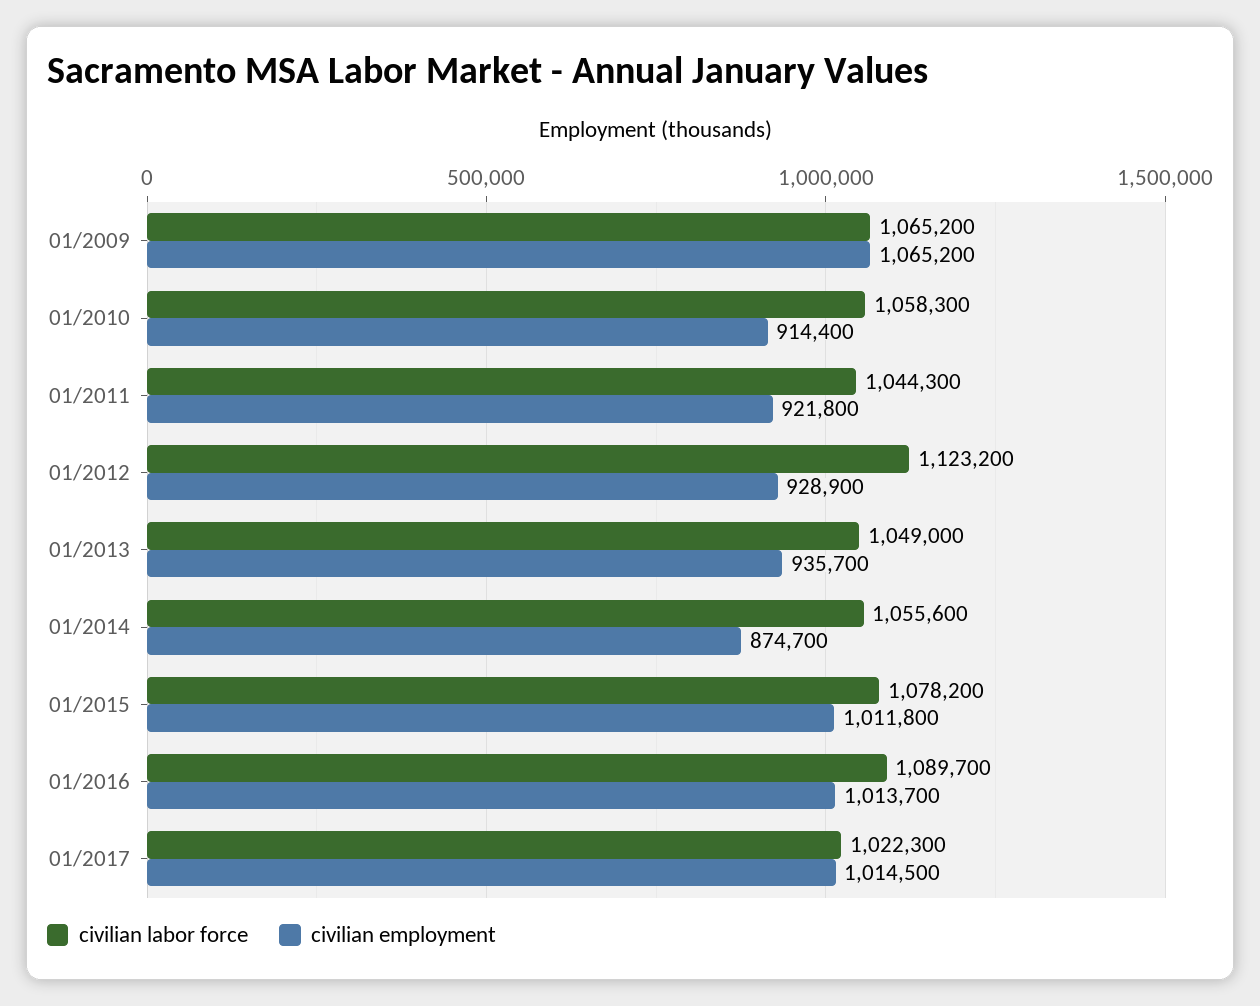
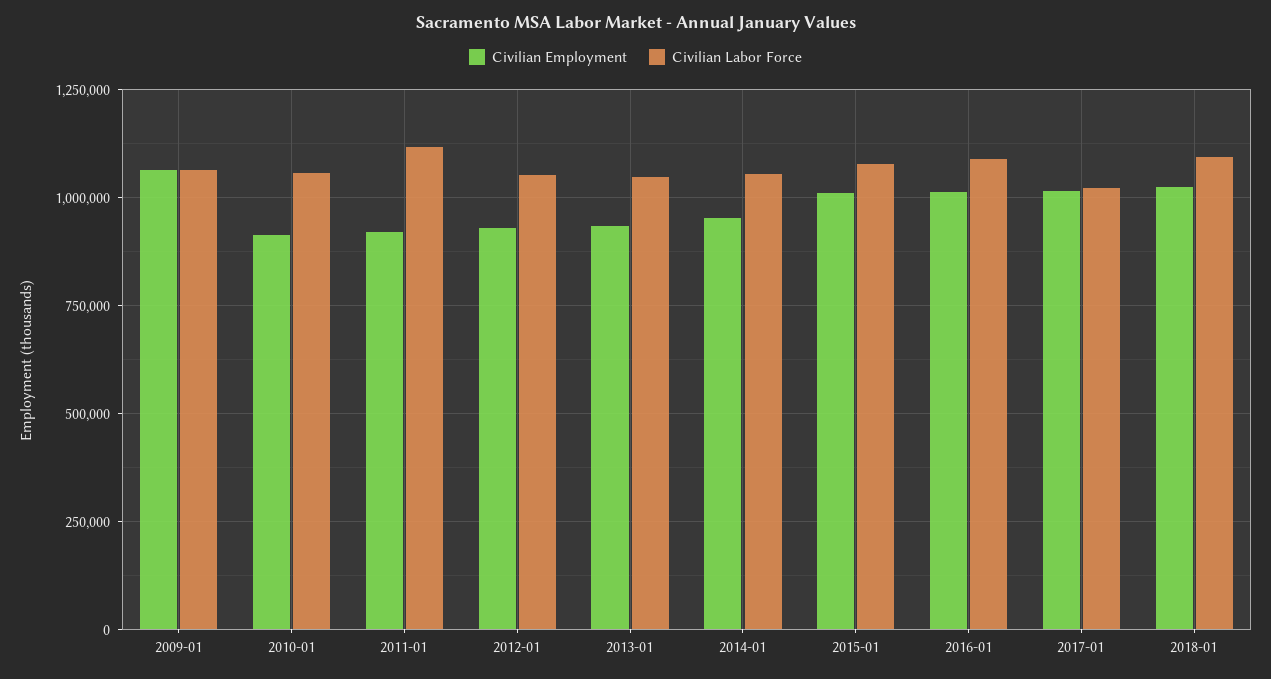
civilian labor force, 01/2011: 1044300 -> 1125000
civilian labor force, 01/2012: 1123200 -> 1050000
civilian employment, 01/2014: 874700 -> 950000
civilian employment, 2018-01: none -> 1025000
civilian labor force, 2018-01: none -> 1100000

